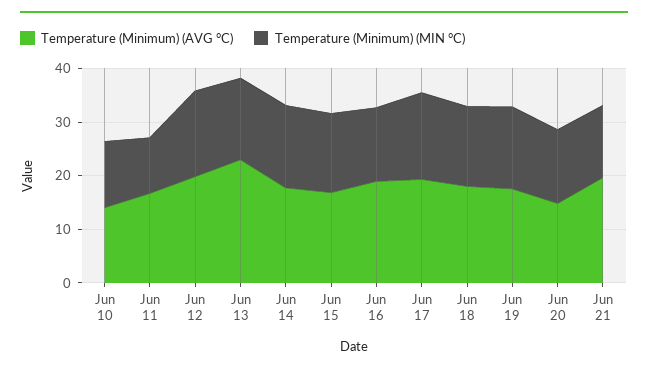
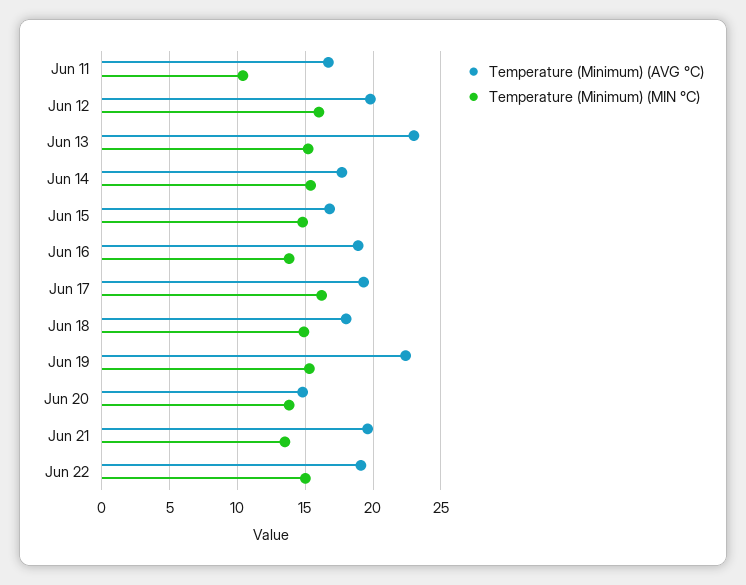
Temperature (Minimum) (AVG °C), Jun 10: 14 -> none
Temperature (Minimum) (MIN °C), Jun 10: 12 -> none
Temperature (Minimum) (AVG °C), Jun 19: 18 -> 22.5
Temperature (Minimum) (AVG °C), Jun 22: none -> 19
Temperature (Minimum) (MIN °C), Jun 22: none -> 15

